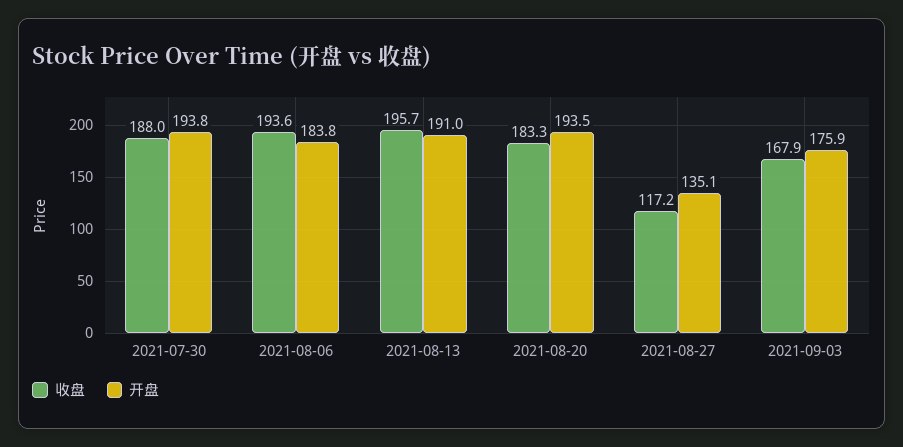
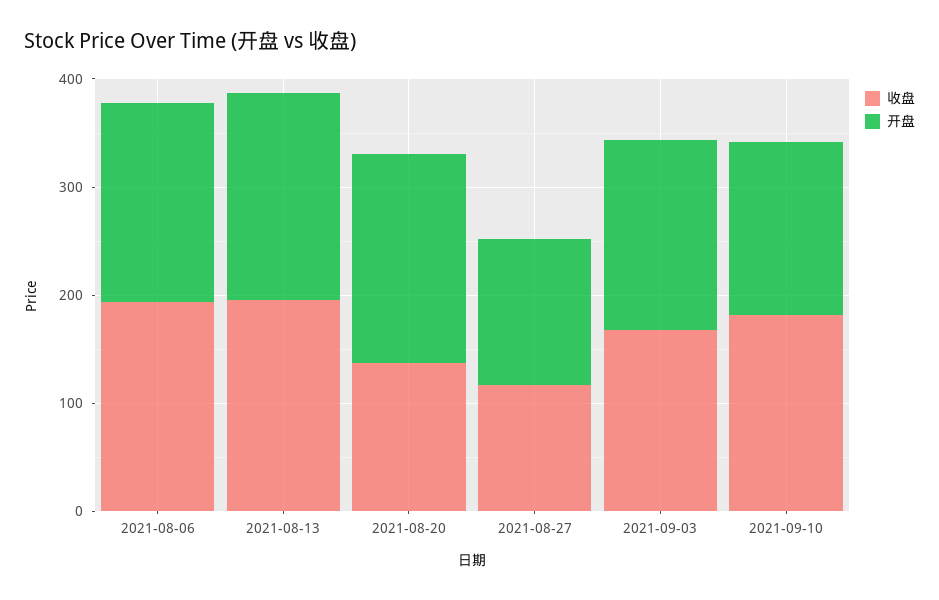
收盘, 2021-07-30: 188 -> none
开盘, 2021-07-30: 193.8 -> none
收盘, 2021-08-20: 183.3 -> 140
收盘, 2021-09-10: none -> 180
开盘, 2021-09-10: none -> 160

